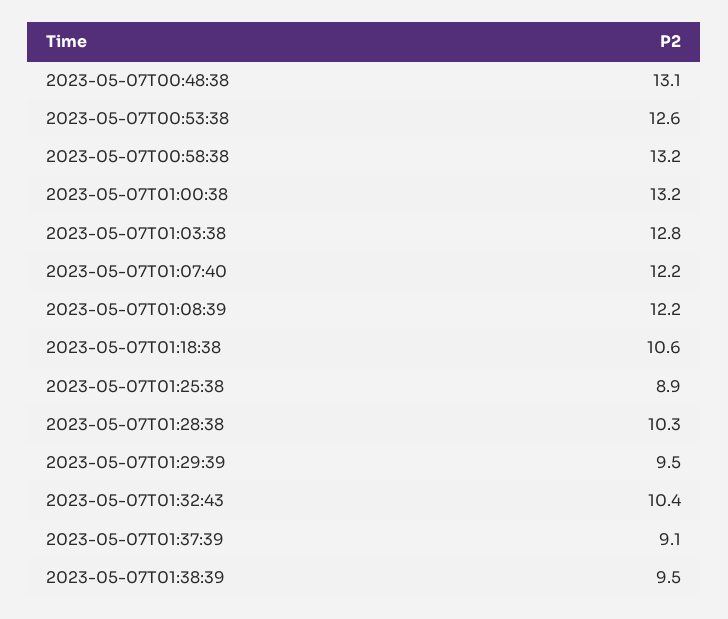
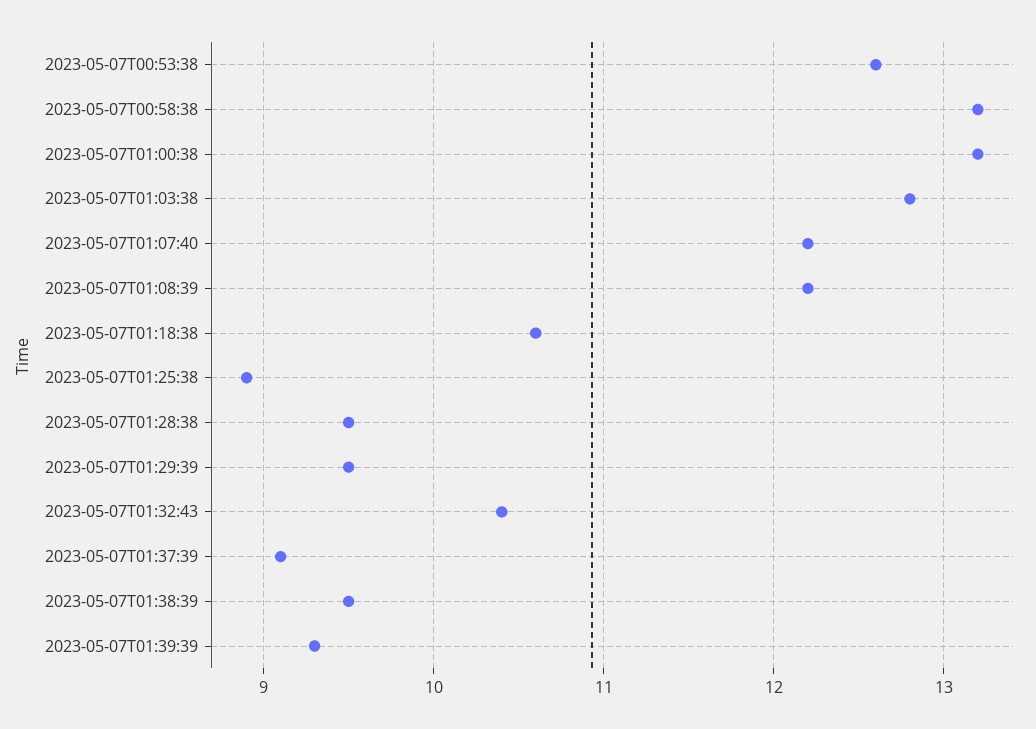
2023-05-07T00:48:38: 13.1 -> none
2023-05-07T01:28:38: 10.3 -> 9.5
2023-05-07T01:39:39: none -> 9.3

